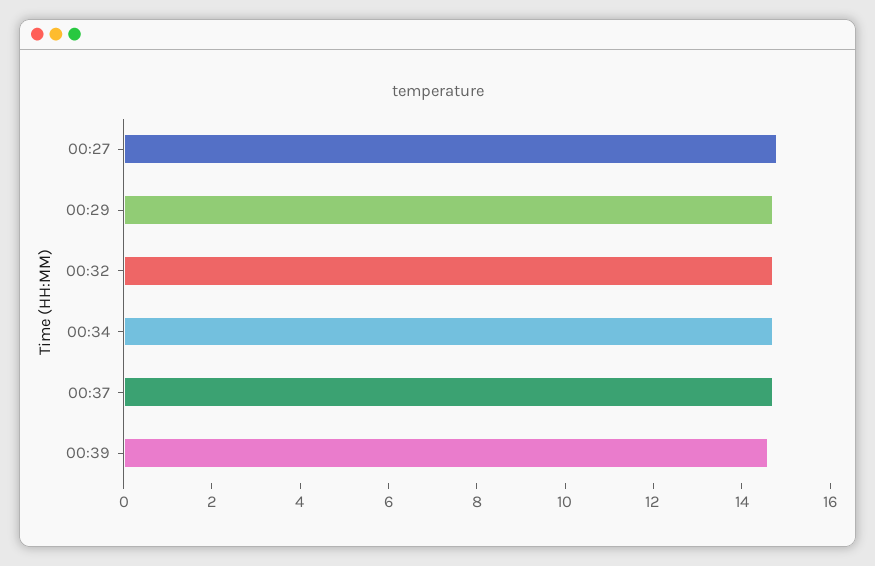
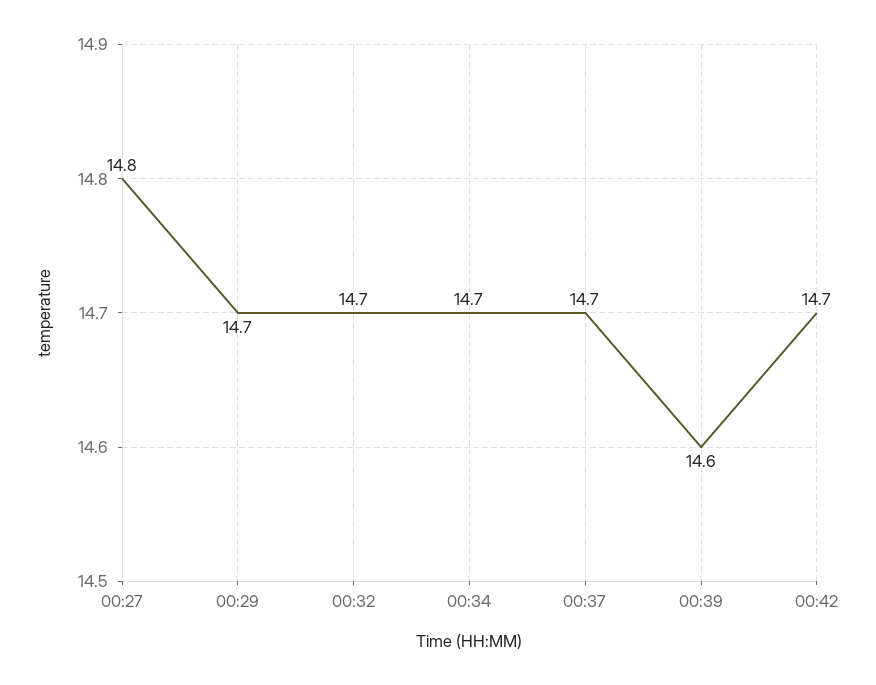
00:42: none -> 14.7

